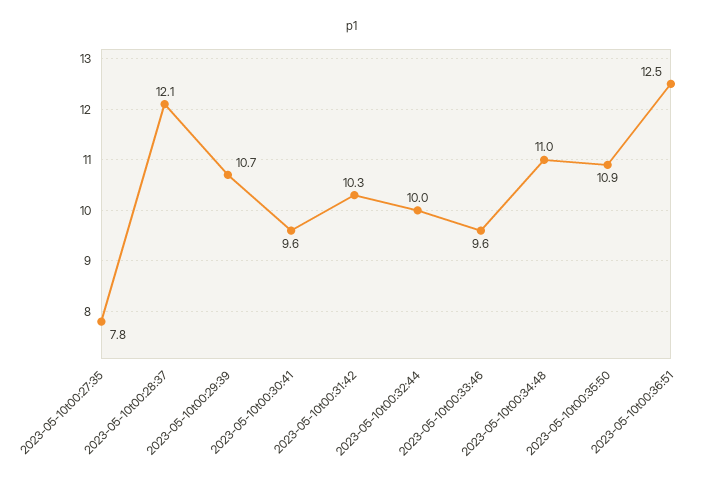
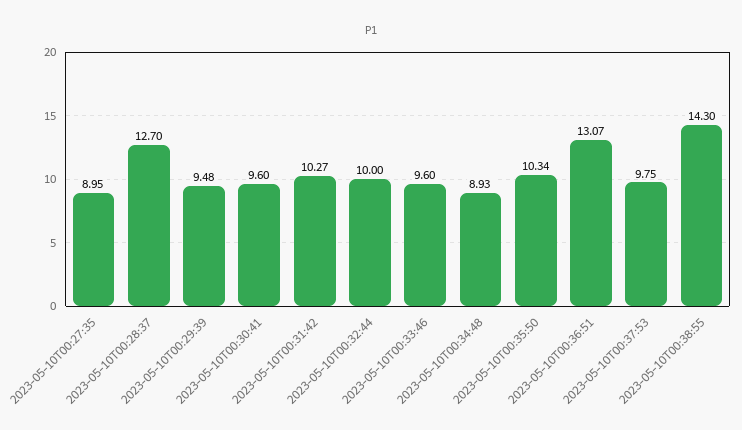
2023-05-10t00:27:35: 7.8 -> 8.95
2023-05-10t00:28:37: 12.1 -> 12.7
2023-05-10t00:29:39: 10.7 -> 9.48
2023-05-10t00:34:48: 11 -> 8.93
2023-05-10t00:35:50: 10.9 -> 10.34
2023-05-10t00:36:51: 12.5 -> 13.07
2023-05-10T00:37:53: none -> 9.75
2023-05-10T00:38:55: none -> 14.3

